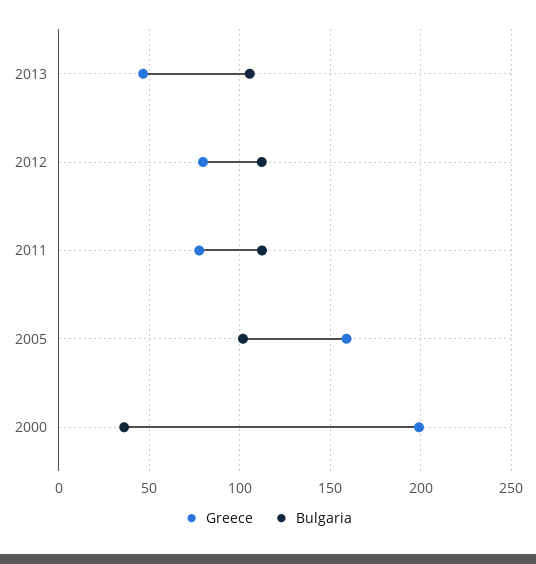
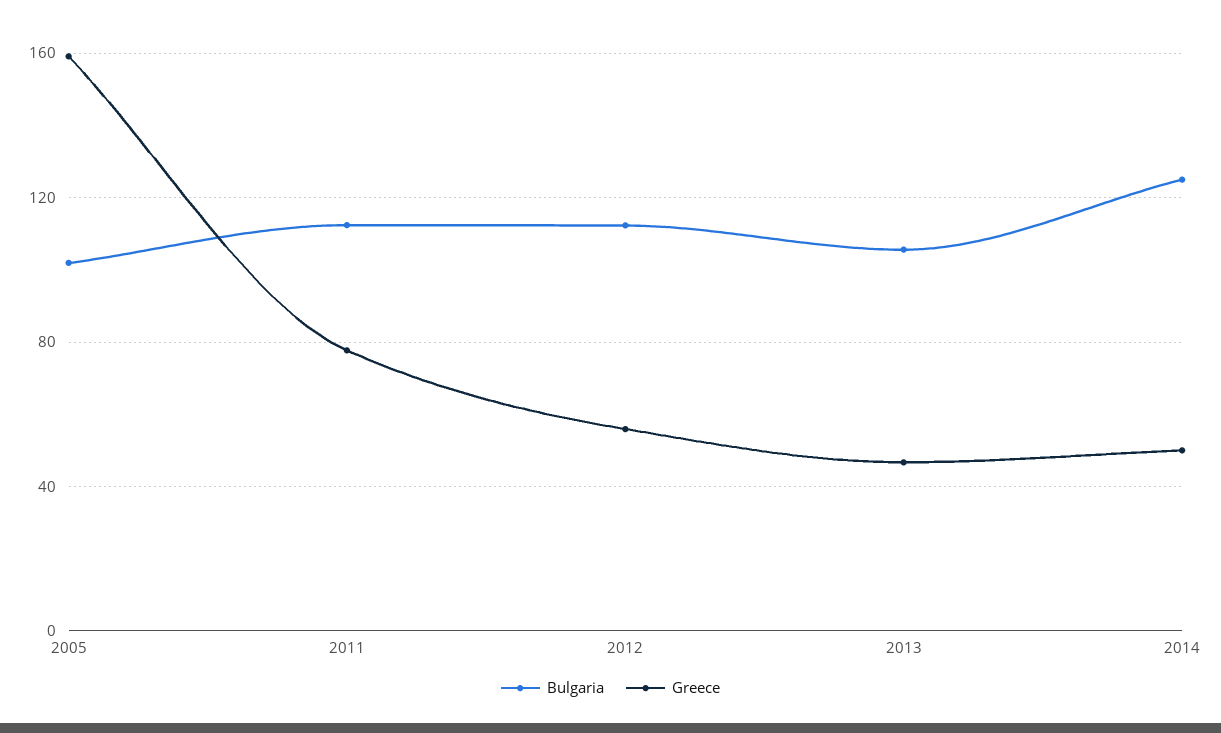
Greece, 2012: 80 -> 55
Greece, 2000: 200 -> none
Bulgaria, 2000: 35 -> none
Bulgaria, 2014: none -> 125
Greece, 2014: none -> 50

